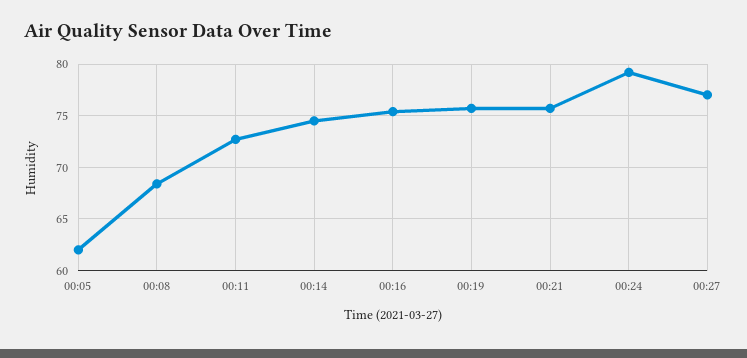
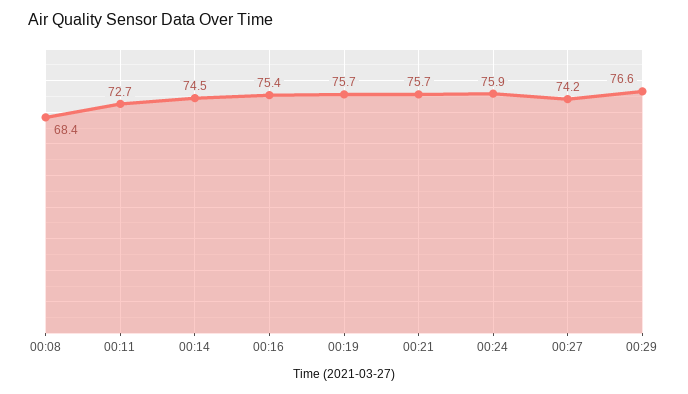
00:05: 62 -> none
00:24: 79 -> 75.9
00:27: 77 -> 74.2
00:29: none -> 76.6

